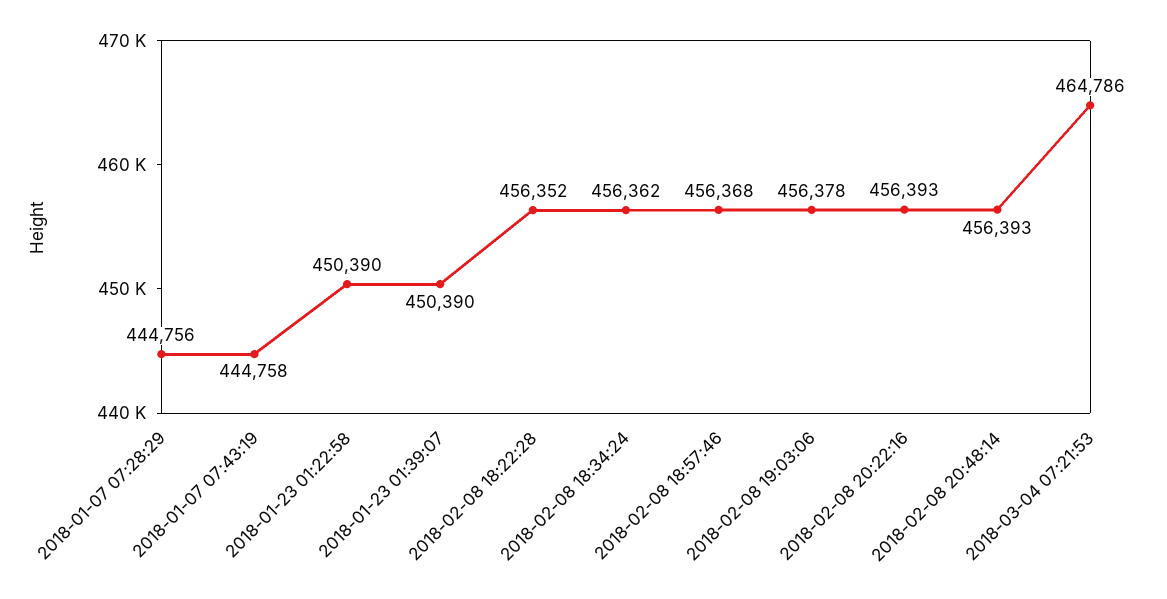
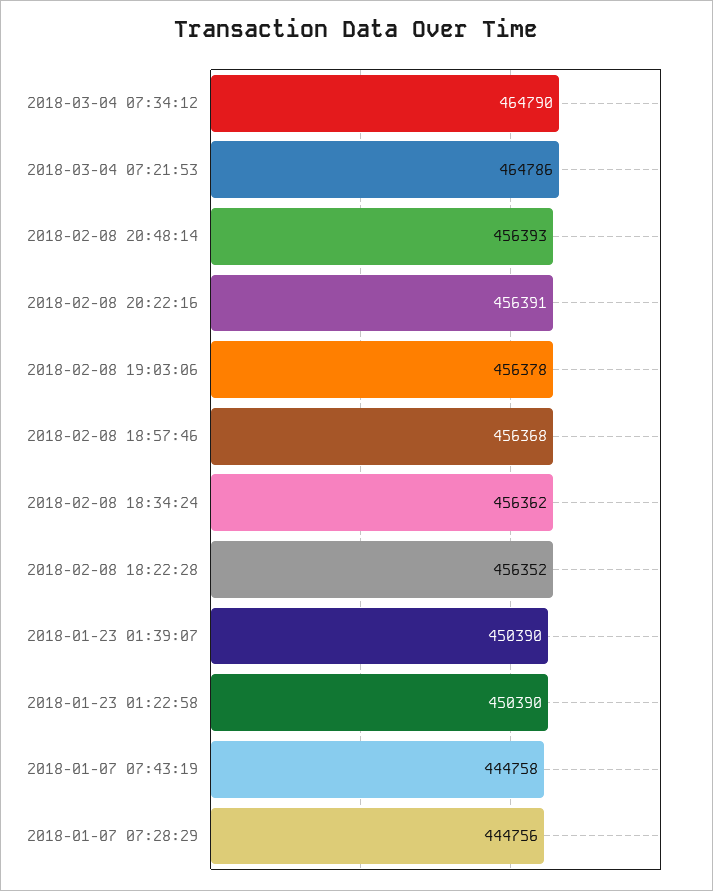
2018-02-08 20:22:16: 456393 -> 456391
2018-03-04 07:34:12: none -> 464790

